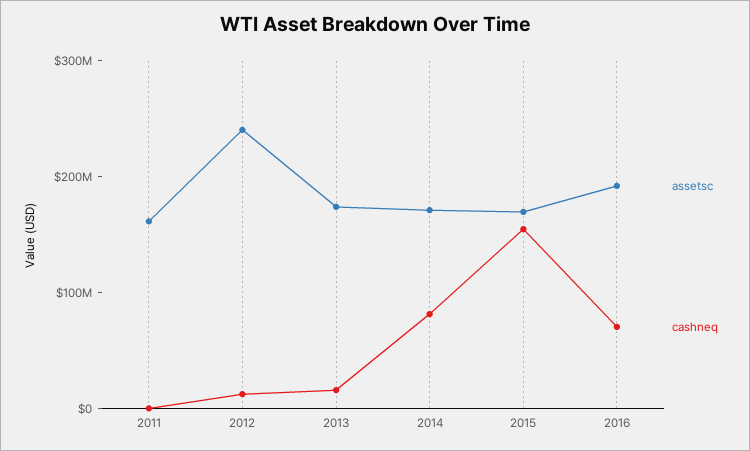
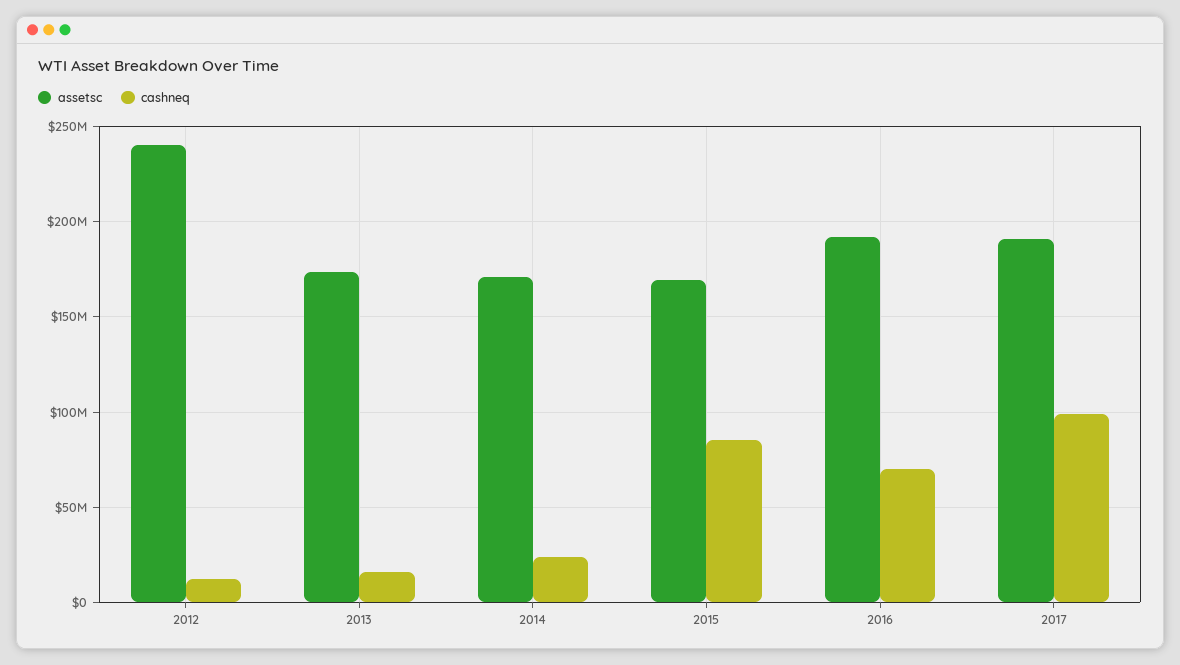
assetsc, 2011: 160000000 -> none
cashneq, 2011: 0 -> none
cashneq, 2014: 80000000 -> 25000000
cashneq, 2015: 160000000 -> 85000000
assetsc, 2017: none -> 190000000
cashneq, 2017: none -> 100000000

